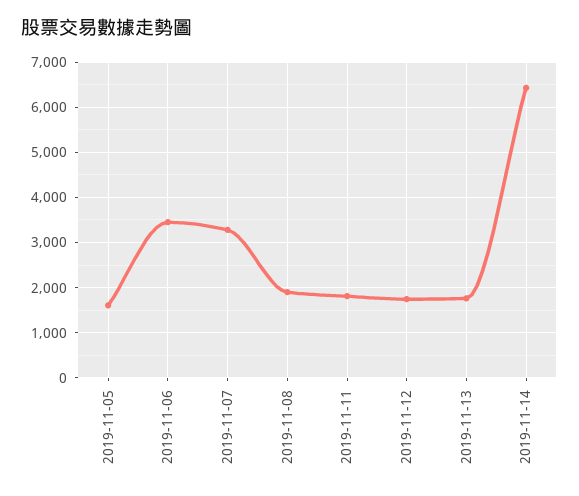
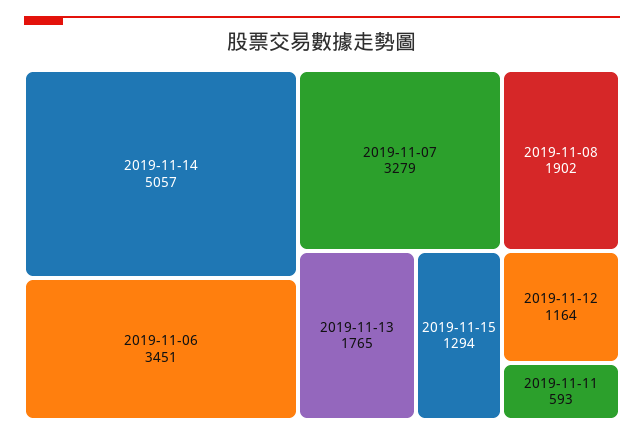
2019-11-05: 1600 -> none
2019-11-11: 1800 -> 593
2019-11-12: 1800 -> 1164
2019-11-14: 6400 -> 5057
2019-11-15: none -> 1294

